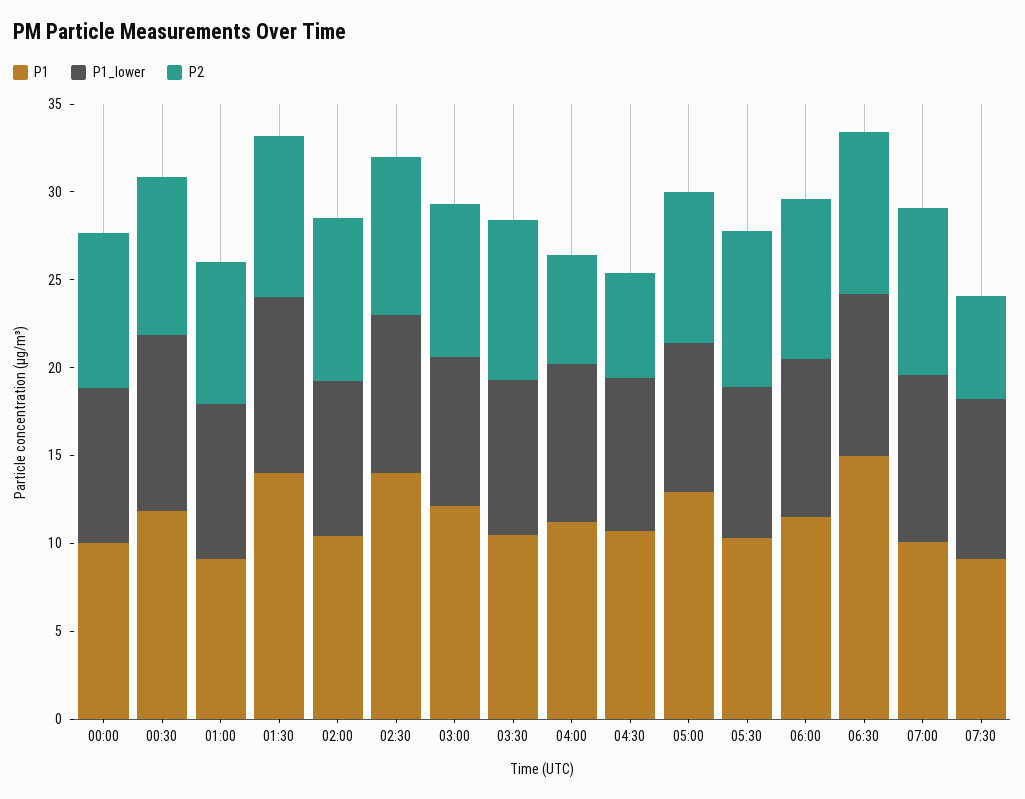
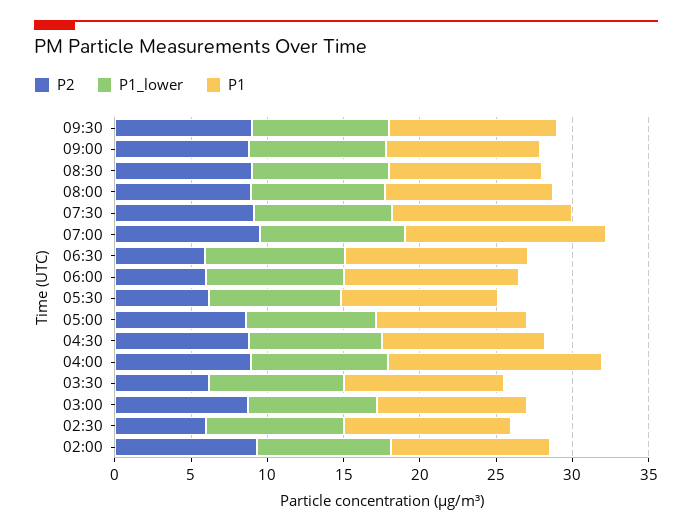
P1, 00:00: 10 -> none
P1_lower, 00:00: 9 -> none
P2, 00:00: 9 -> none
P1, 00:30: 12 -> none
P1_lower, 00:30: 10 -> none
P2, 00:30: 9 -> none
P1, 01:00: 9 -> none
P1_lower, 01:00: 9 -> none
P2, 01:00: 8 -> none
P1, 01:30: 14 -> none
P1_lower, 01:30: 10 -> none
P2, 01:30: 9 -> none
P1, 02:30: 14 -> 11
P2, 02:30: 9 -> 6
P1, 03:00: 12 -> 10
P2, 03:30: 9 -> 6
P1, 04:00: 11 -> 14
P2, 04:00: 6 -> 9
P2, 04:30: 6 -> 9
P1, 05:00: 13 -> 10
P2, 05:30: 9 -> 6
P2, 06:00: 9 -> 6
P1, 06:30: 15 -> 12
P2, 06:30: 9 -> 6
P1, 07:00: 10 -> 13
P1, 07:30: 9 -> 12
P2, 07:30: 6 -> 9
P2, 09:30: none -> 9
P1_lower, 09:30: none -> 9
P1, 09:30: none -> 11
P2, 09:00: none -> 9
P1_lower, 09:00: none -> 9
P1, 09:00: none -> 10
P2, 08:30: none -> 9
P1_lower, 08:30: none -> 9
P1, 08:30: none -> 10
P2, 08:00: none -> 9
P1_lower, 08:00: none -> 9
P1, 08:00: none -> 11

